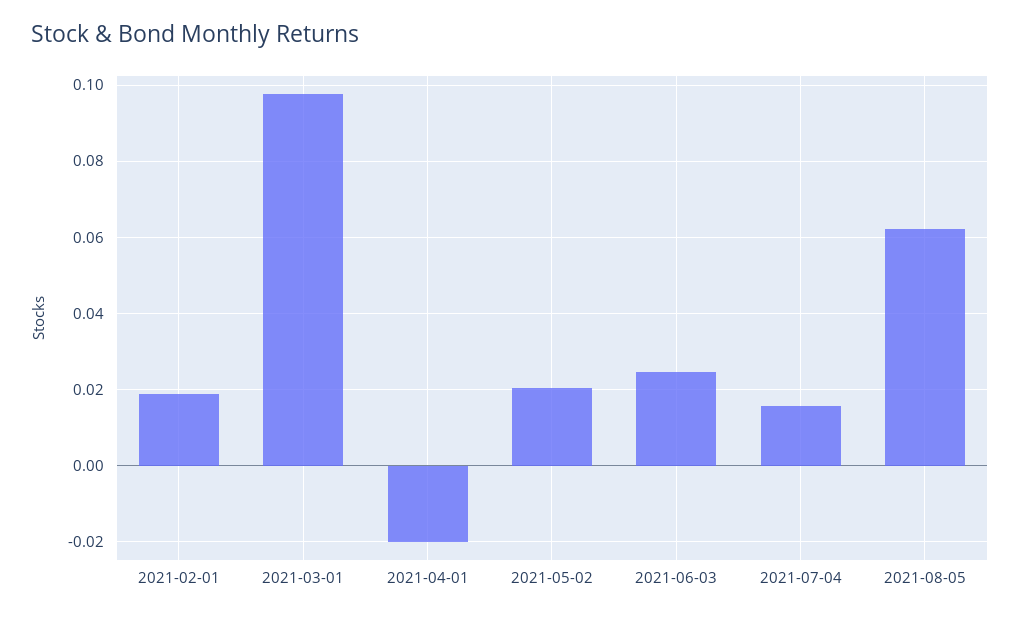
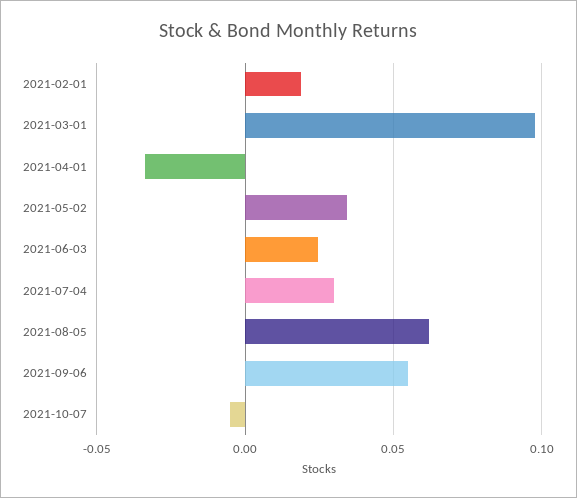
2021-04-01: -0.02 -> -0.035
2021-05-02: 0.02 -> 0.035
2021-07-04: 0.016 -> 0.03
2021-09-06: none -> 0.055
2021-10-07: none -> -0.005

